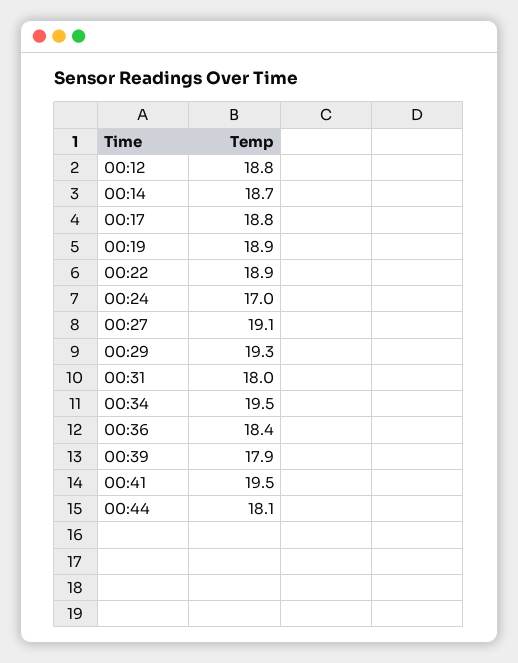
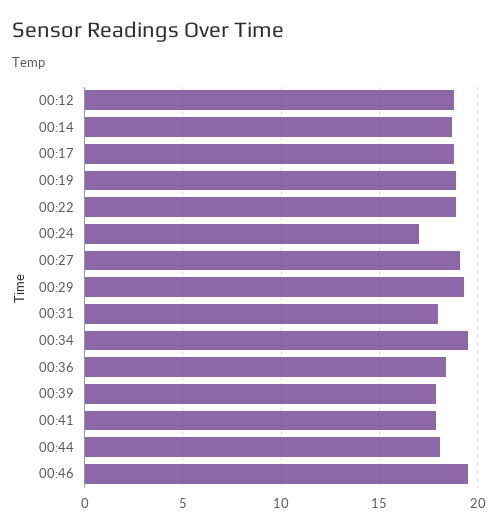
00:41: 19.5 -> 18
00:46: none -> 19.5

